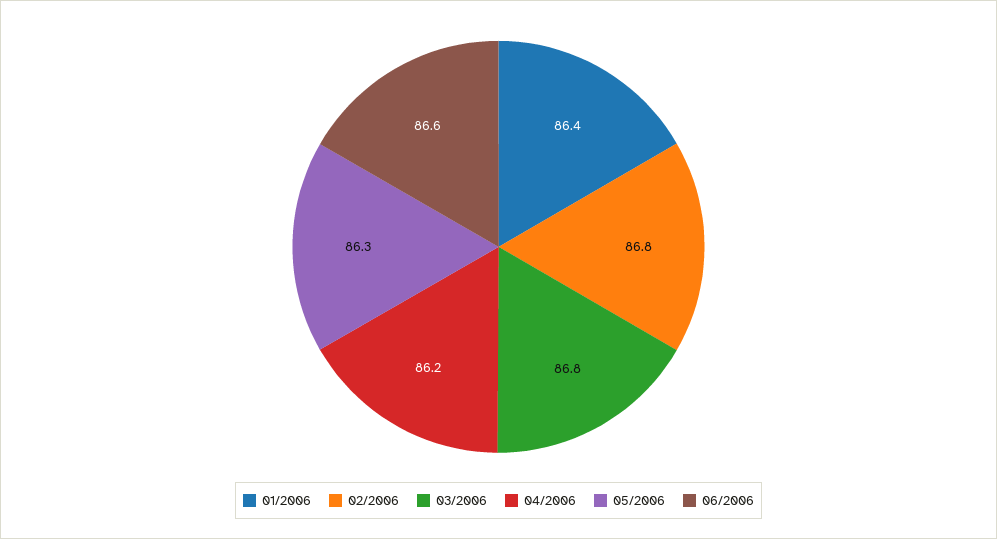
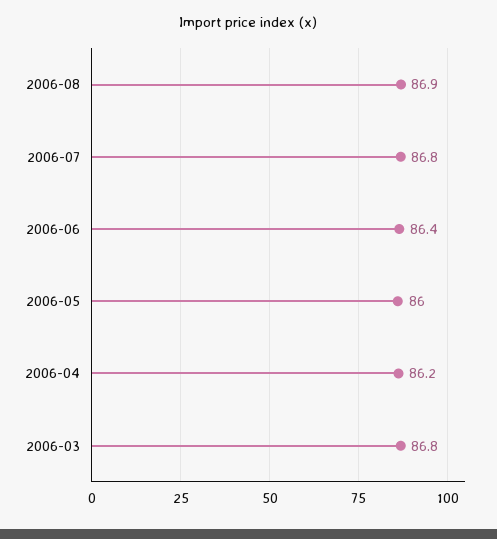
01/2006: 86.4 -> none
02/2006: 86.8 -> none
05/2006: 86.3 -> 86
06/2006: 86.6 -> 86.4
2006-08: none -> 86.9
2006-07: none -> 86.8

